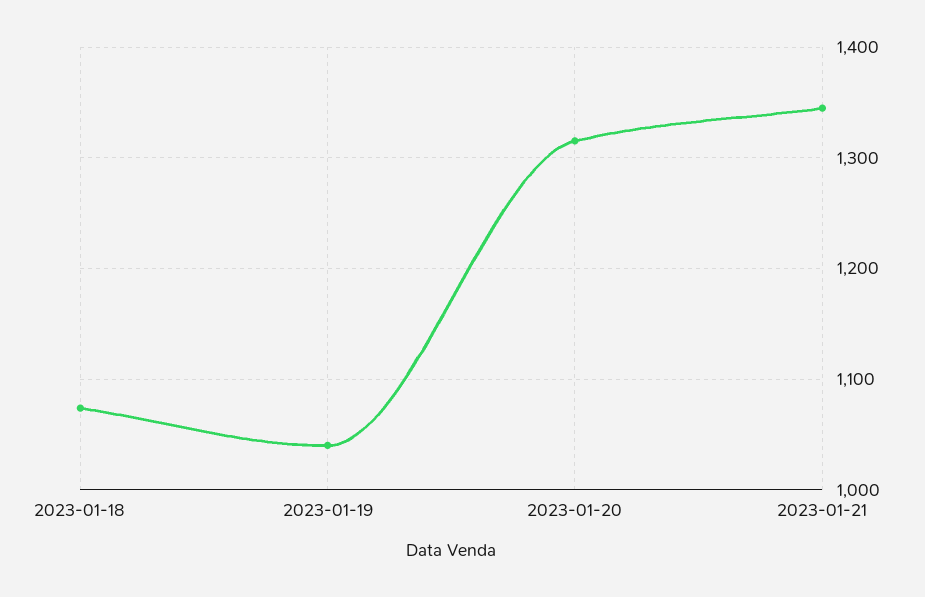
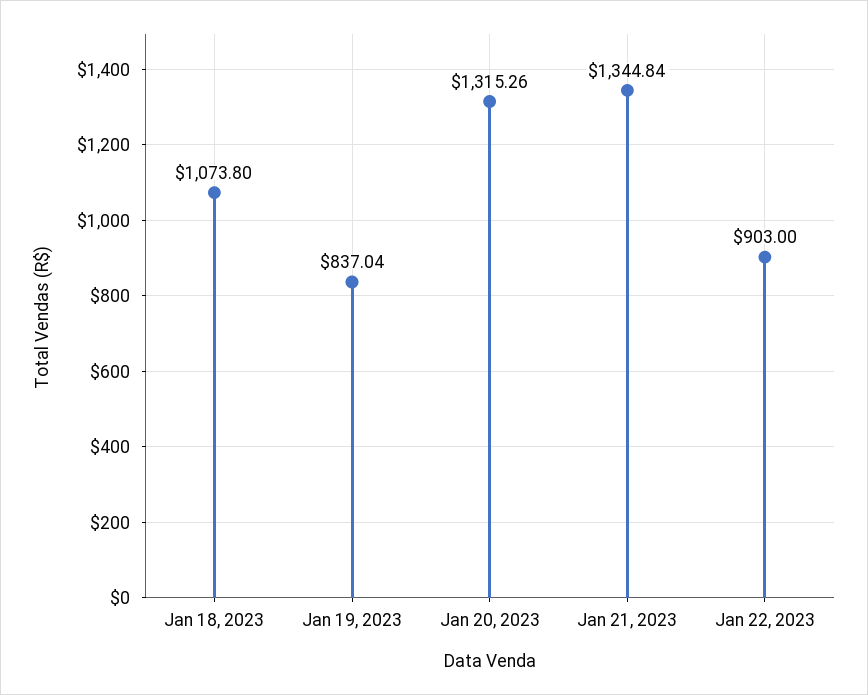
2023-01-19: 1040 -> 837.04
Jan 22, 2023: none -> 903

